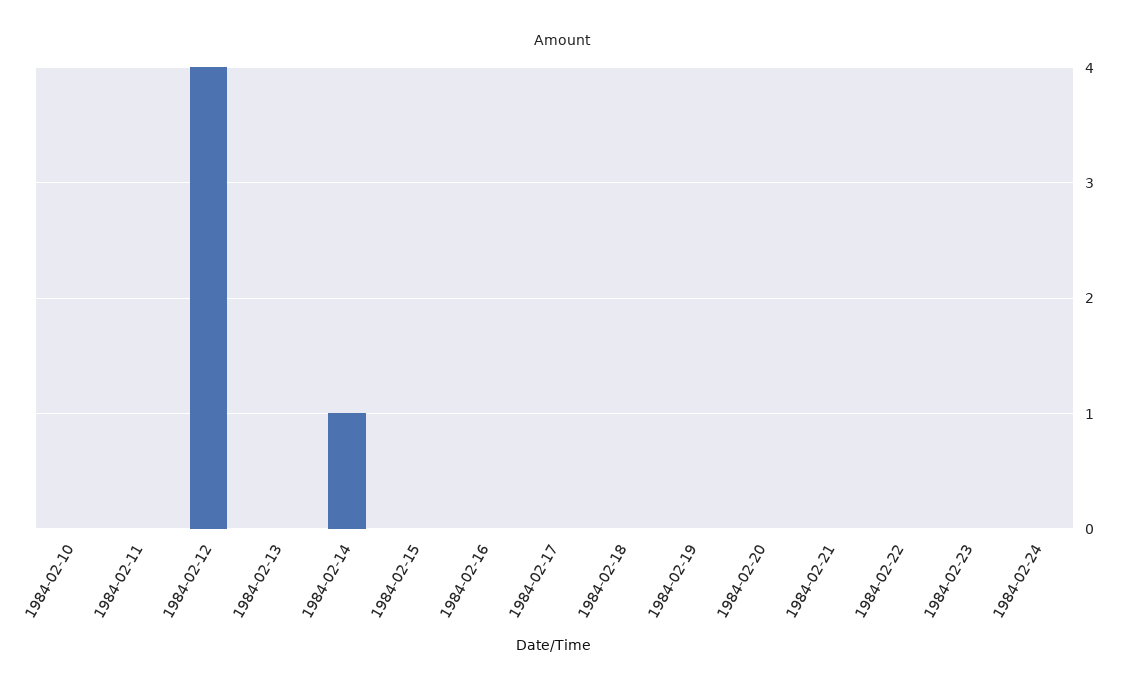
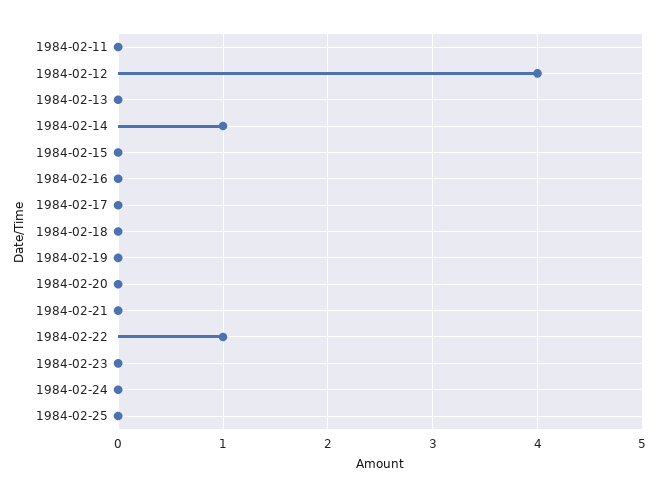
1984-02-10: 0 -> none
1984-02-22: 0 -> 1
1984-02-25: none -> 0

